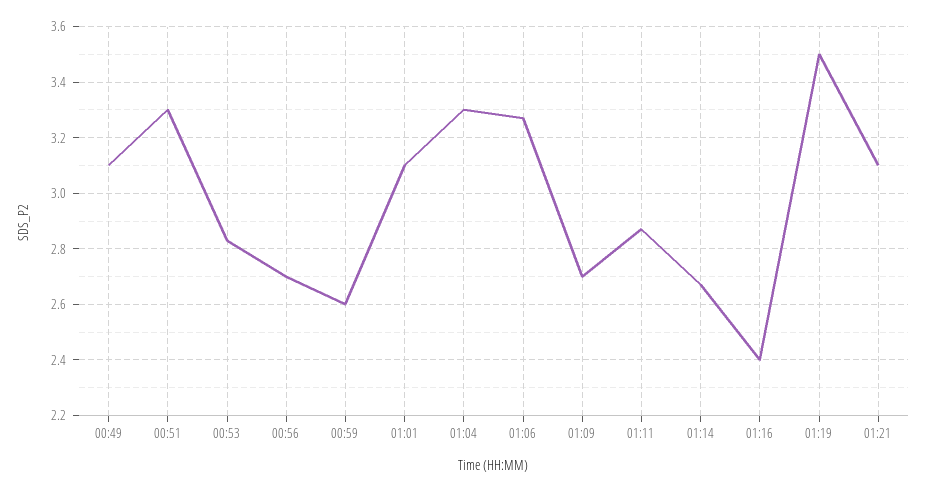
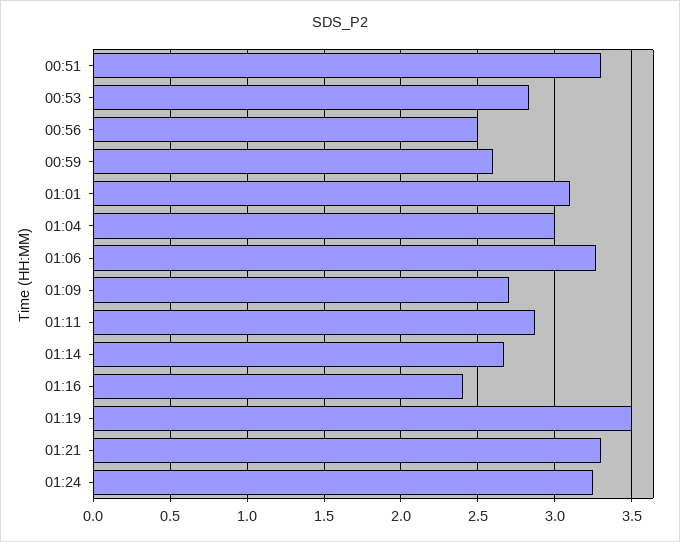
00:49: 3.1 -> none
00:56: 2.7 -> 2.5
01:04: 3.3 -> 3
01:21: 3.1 -> 3.3
01:24: none -> 3.25

